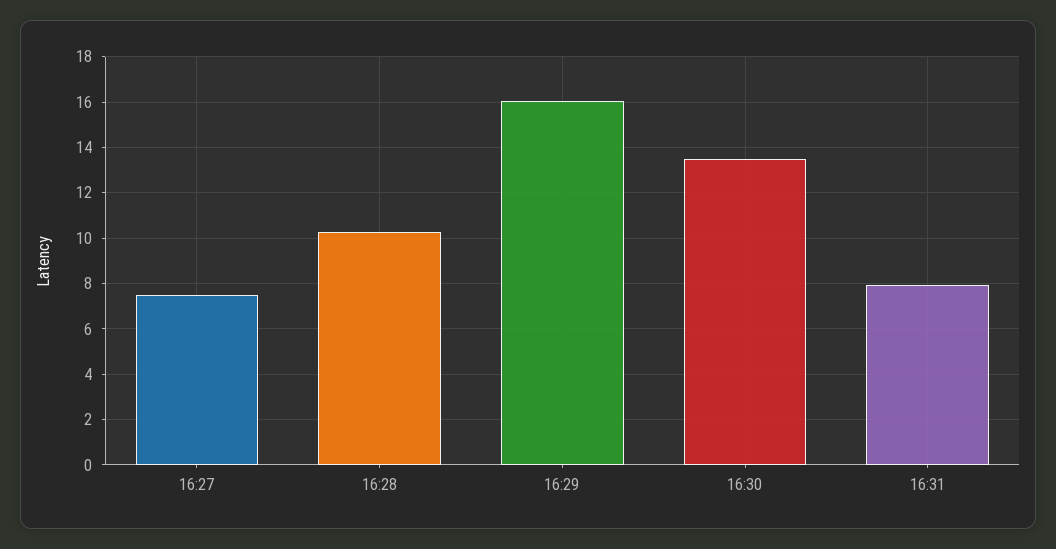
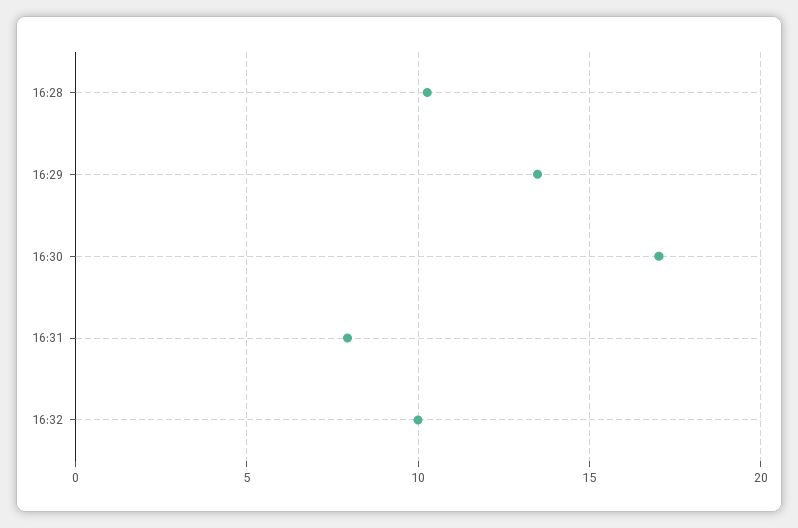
16:27: 7.5 -> none
16:29: 16 -> 13.5
16:30: 13.5 -> 17
16:32: none -> 10

